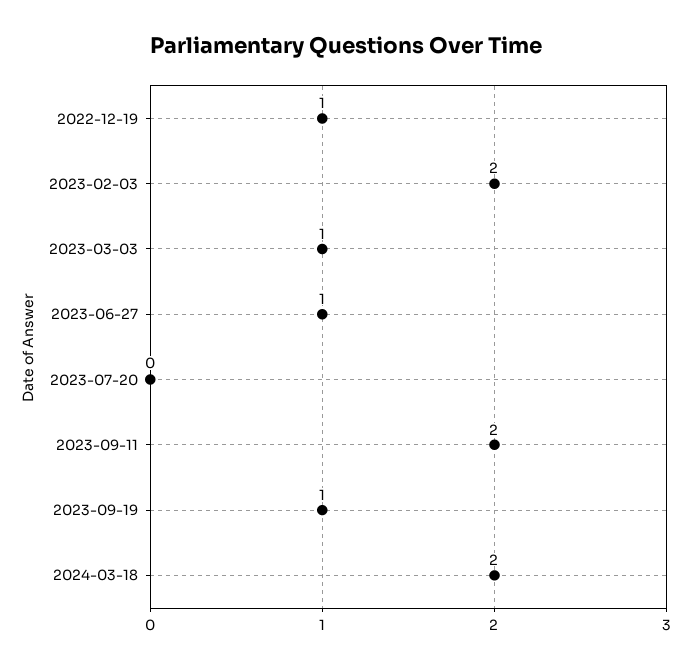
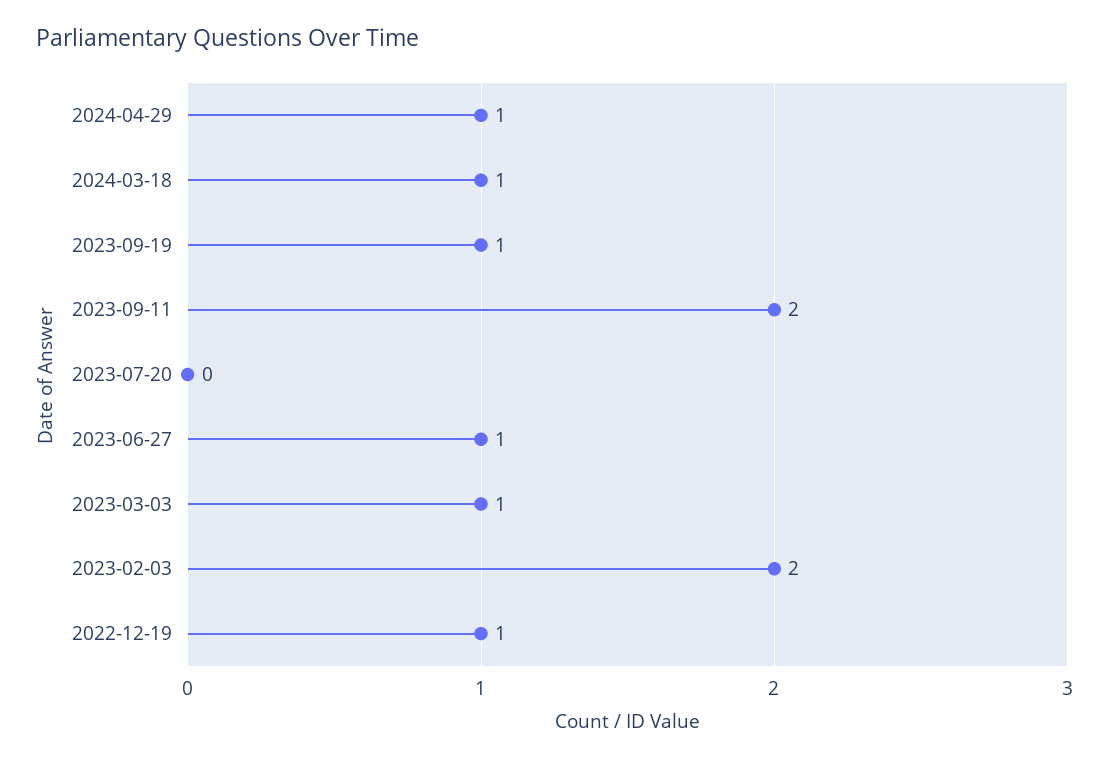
2024-03-18: 2 -> 1
2024-04-29: none -> 1

